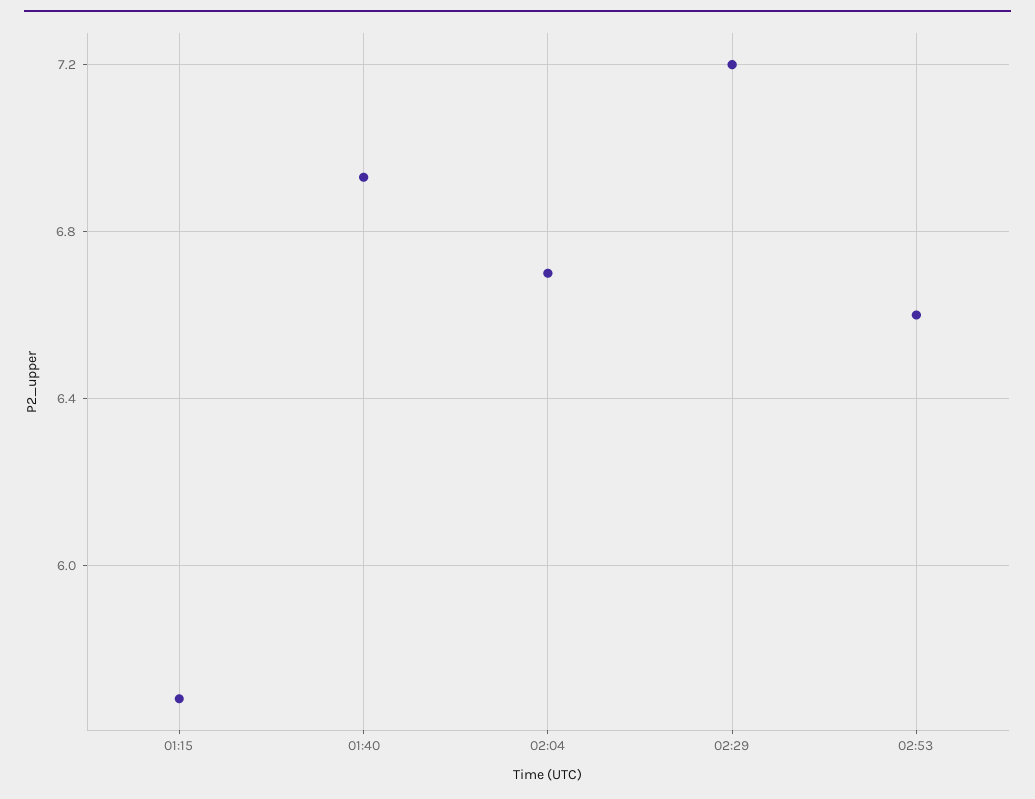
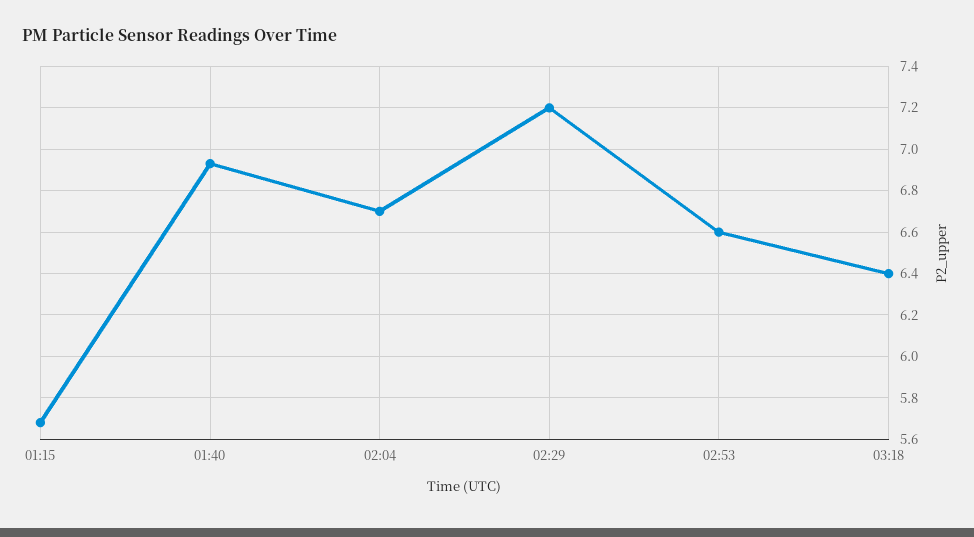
03:18: none -> 6.4

